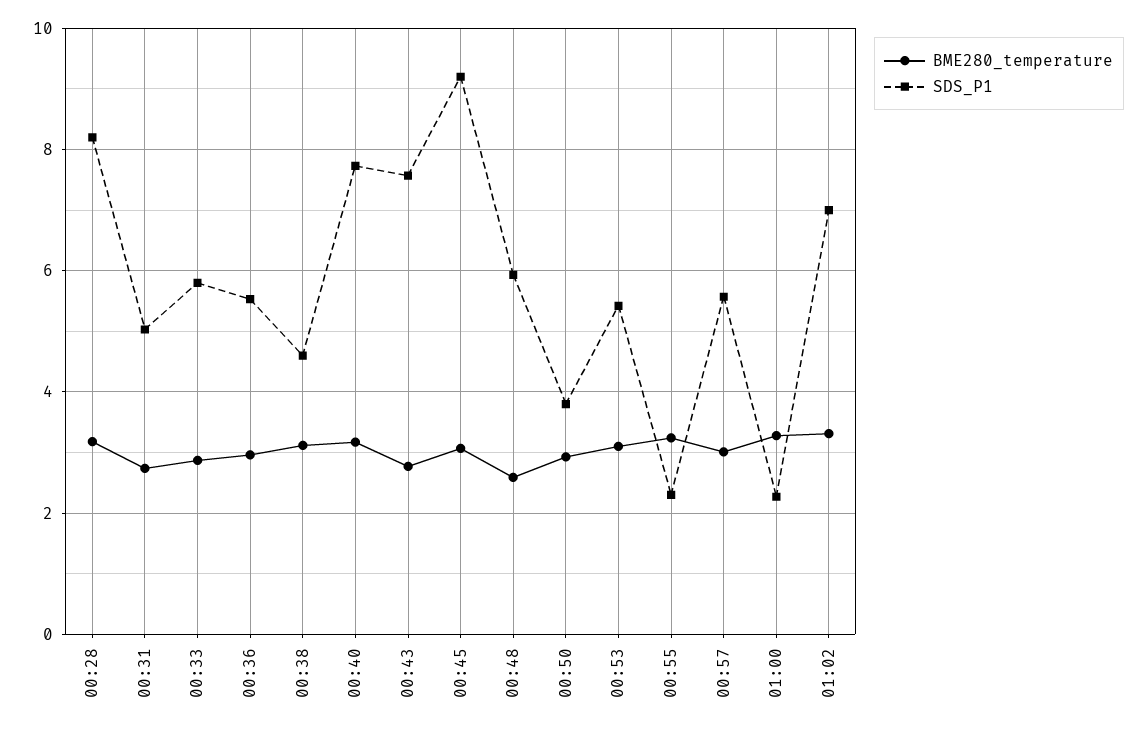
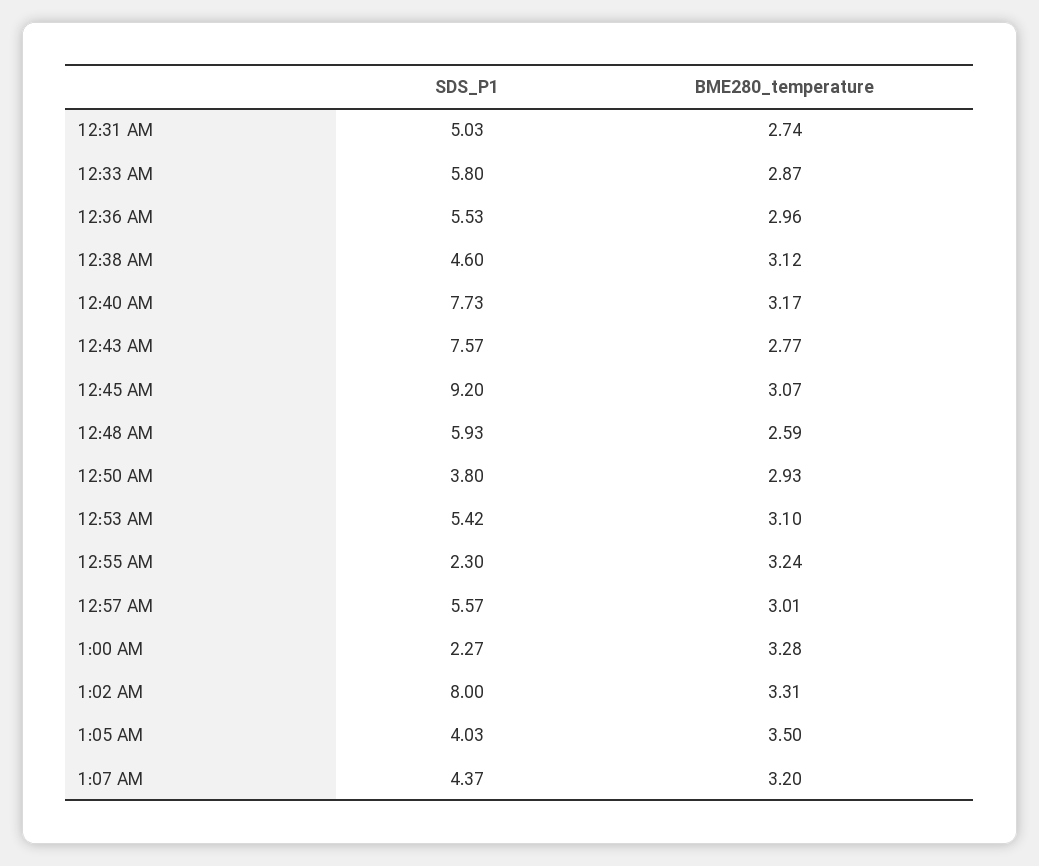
BME280_temperature, 00:28: 3.2 -> none
SDS_P1, 00:28: 8.2 -> none
SDS_P1, 01:02: 7 -> 8
SDS_P1, 1:05 AM: none -> 4.03
BME280_temperature, 1:05 AM: none -> 3.5
SDS_P1, 1:07 AM: none -> 4.37
BME280_temperature, 1:07 AM: none -> 3.2

